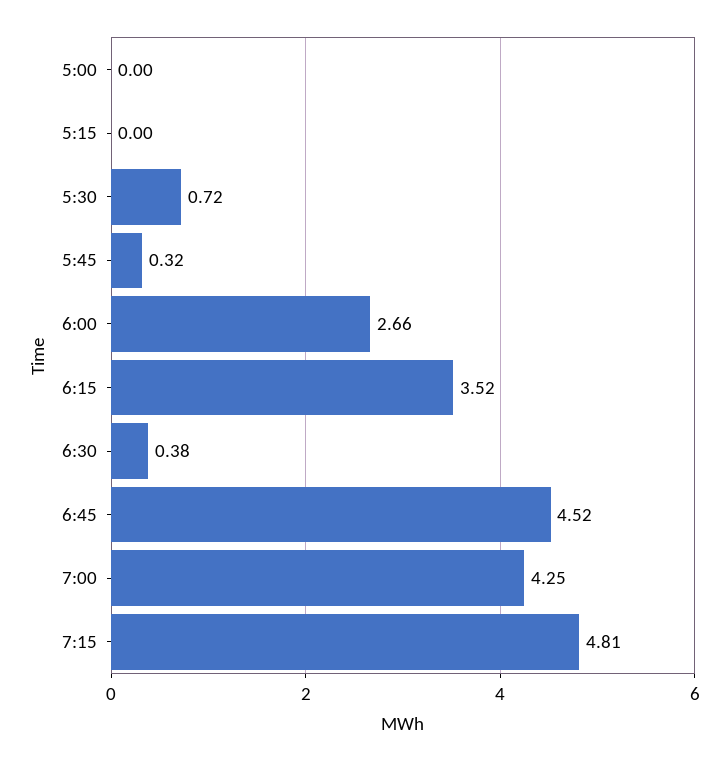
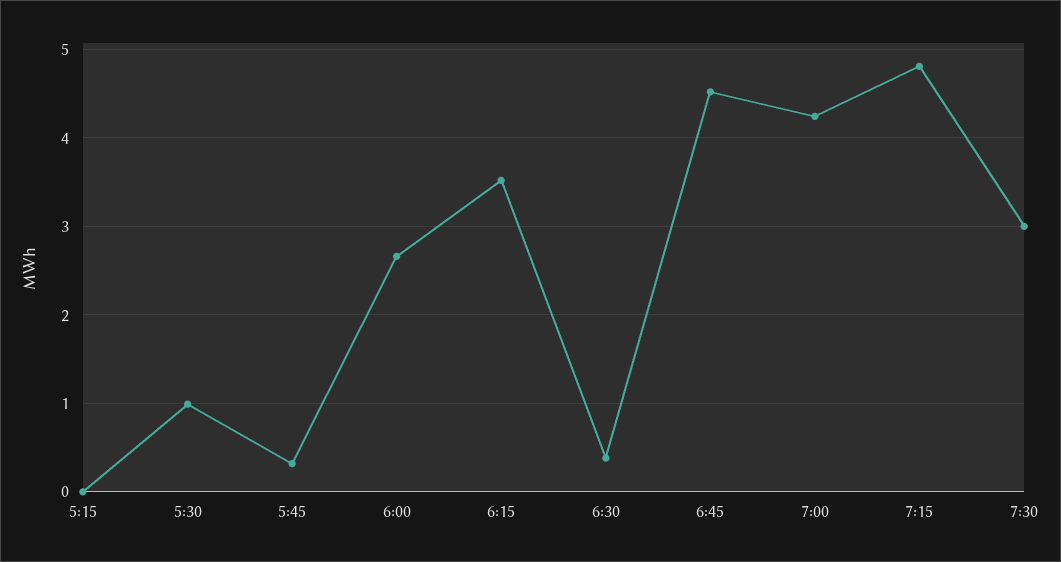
5:00: 0 -> none
5:30: 0.72 -> 1
7:30: none -> 3

